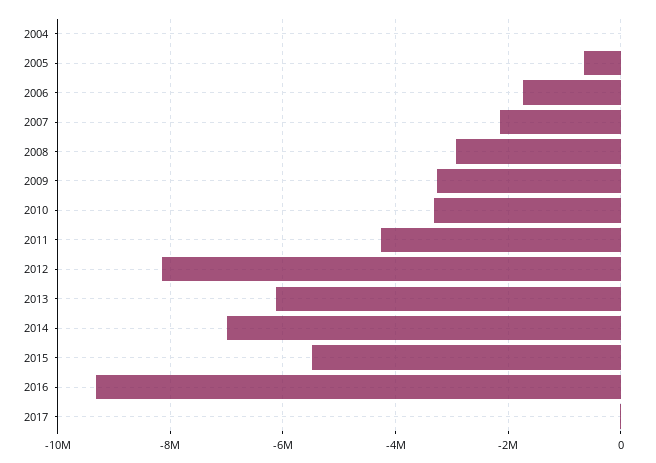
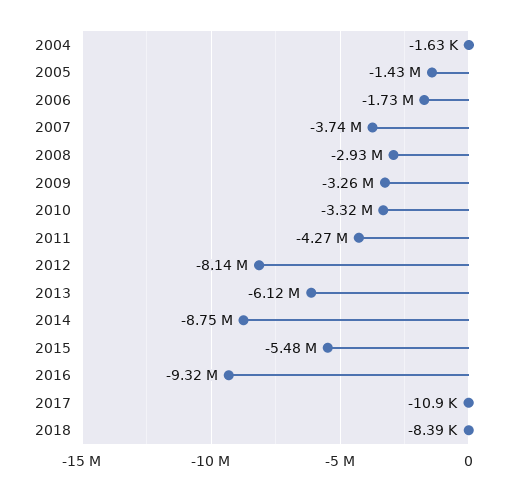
2005: -600000 -> -1430000
2007: -2200000 -> -3740000
2014: -7000000 -> -8750000
2018: none -> -8390

